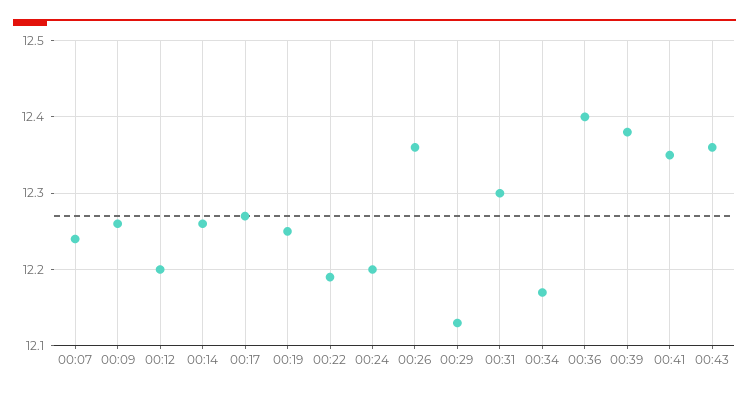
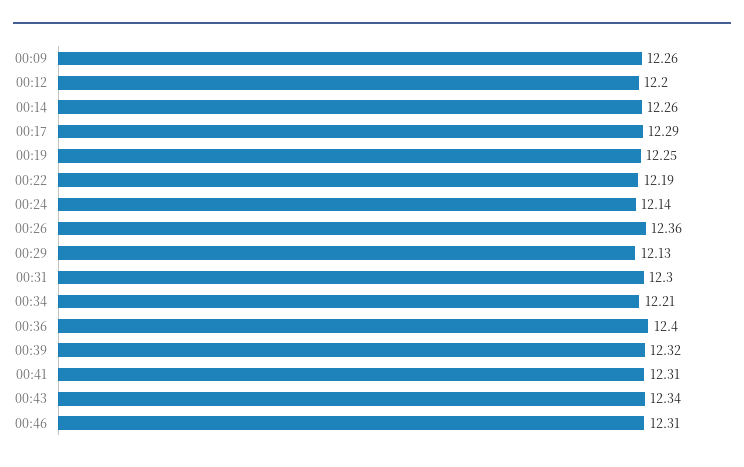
00:07: 12.24 -> none
00:17: 12.27 -> 12.29
00:24: 12.2 -> 12.14
00:34: 12.17 -> 12.21
00:39: 12.38 -> 12.32
00:41: 12.35 -> 12.31
00:43: 12.36 -> 12.34
00:46: none -> 12.31

